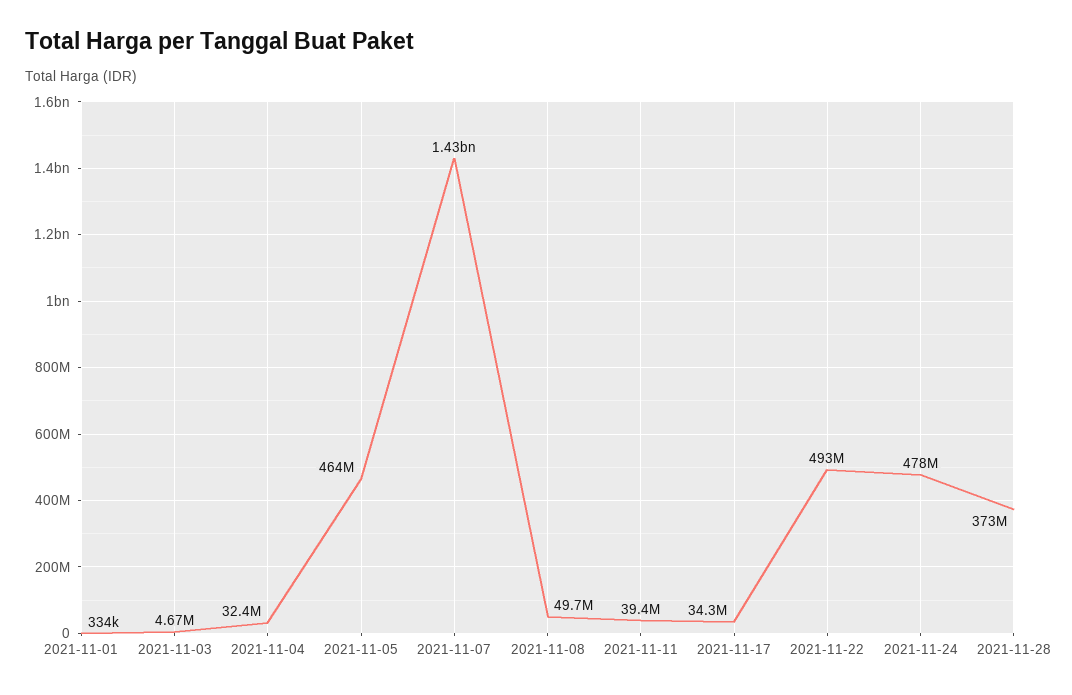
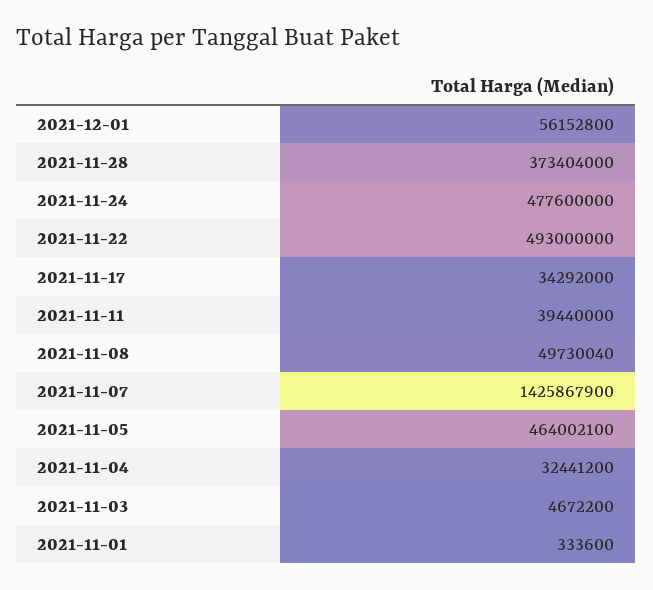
2021-12-01: none -> 56152800

